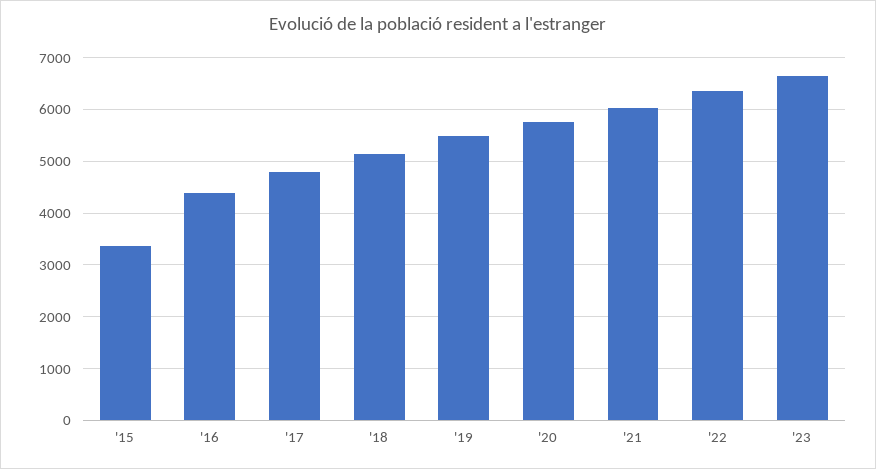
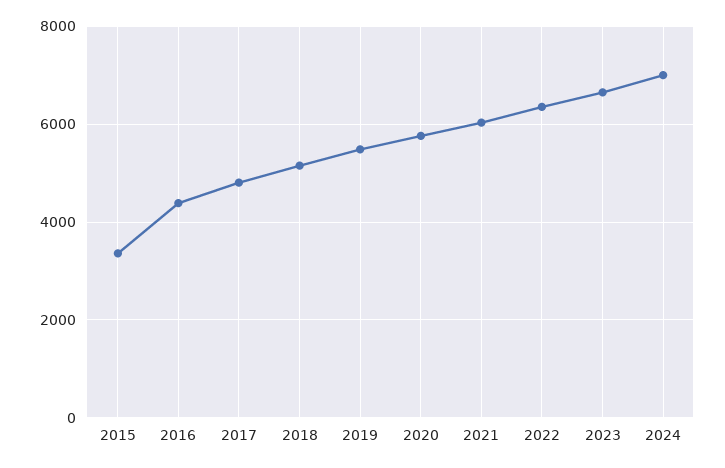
2024: none -> 7000

